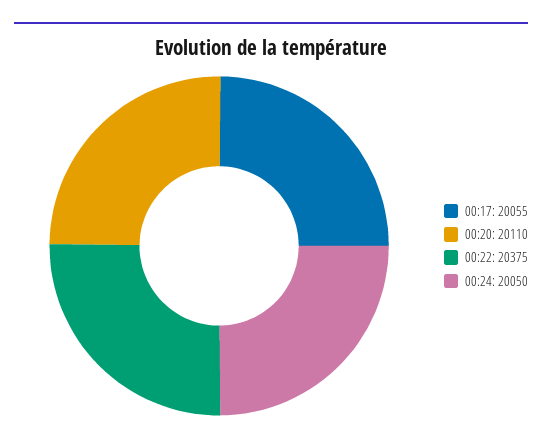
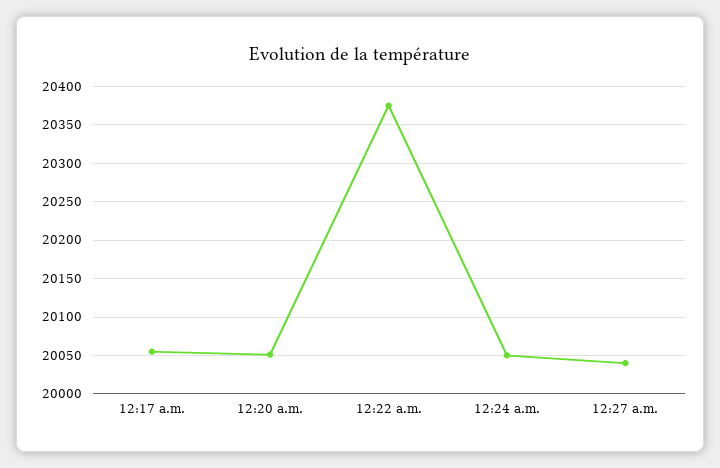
00:20: 20110 -> 20050
12:27 a.m.: none -> 20040

